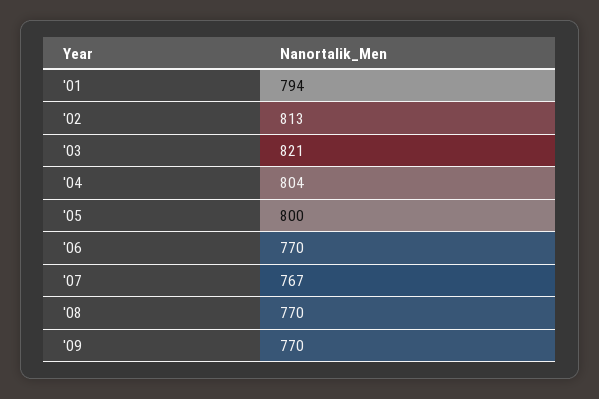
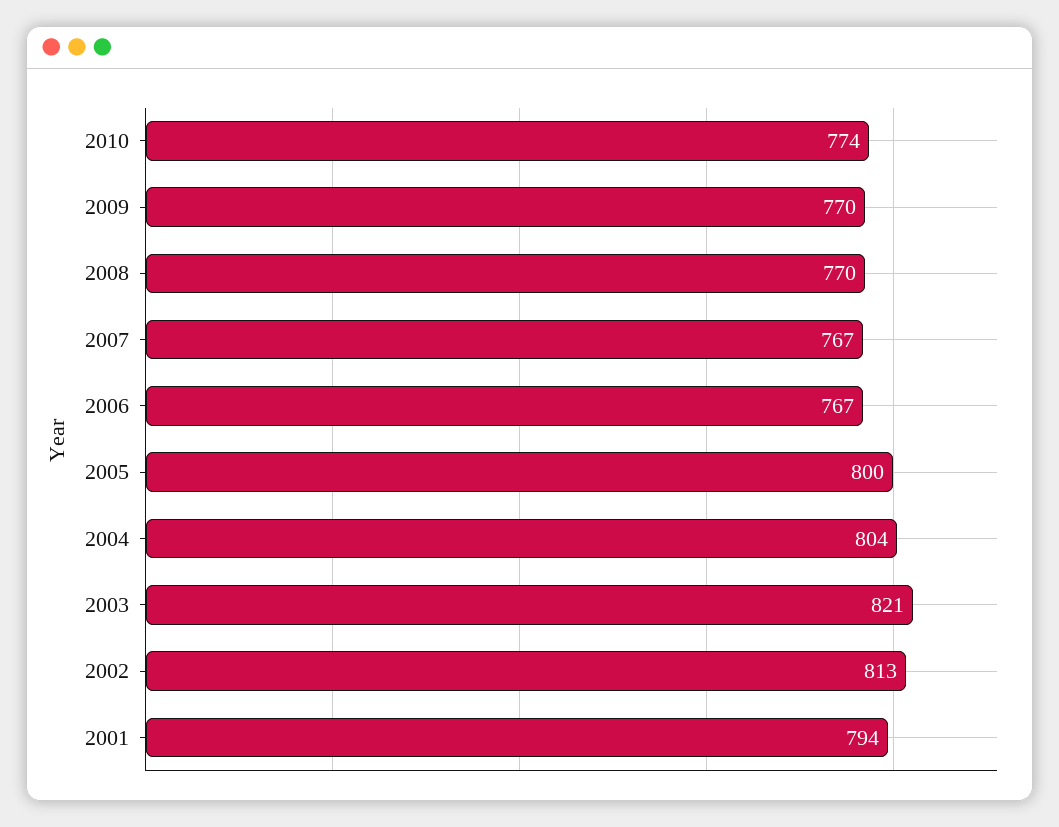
'06: 770 -> 767
2010: none -> 774

